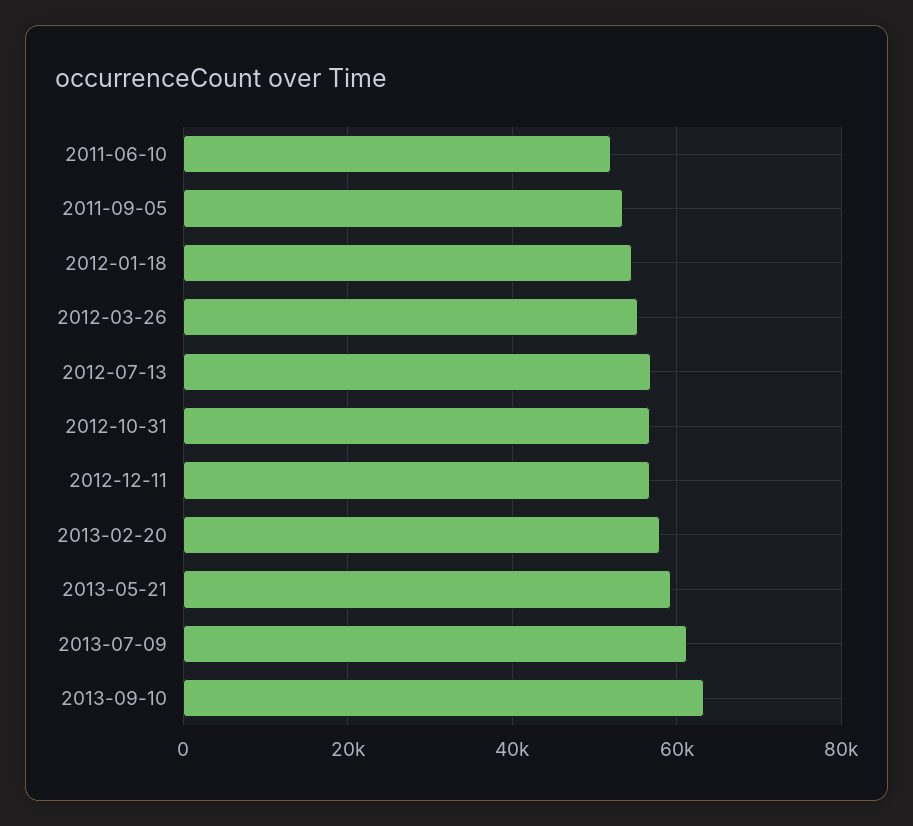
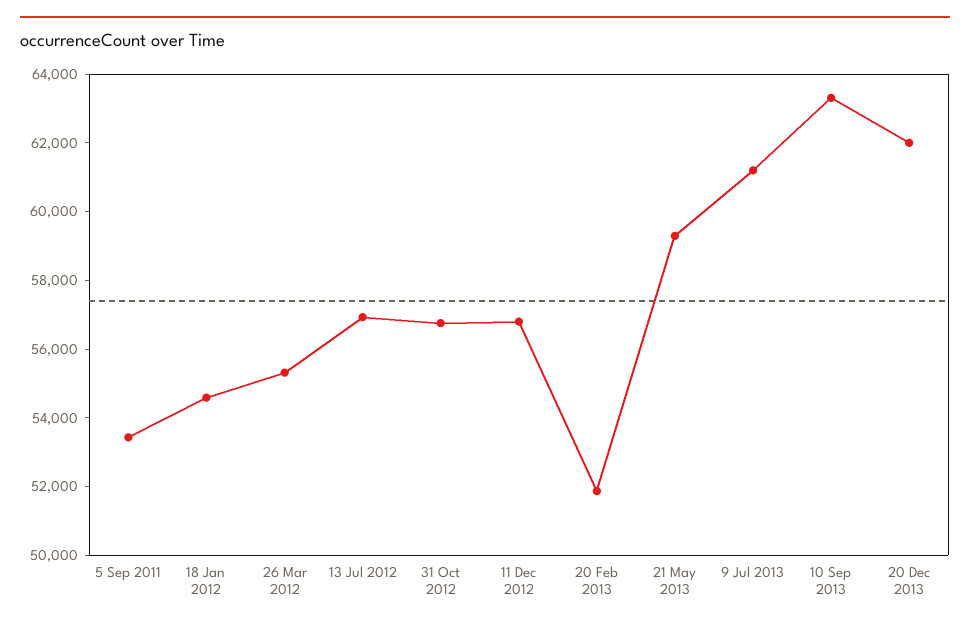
2011-06-10: 52000 -> none
2013-02-20: 58000 -> 52000
20 Dec 2013: none -> 62000

